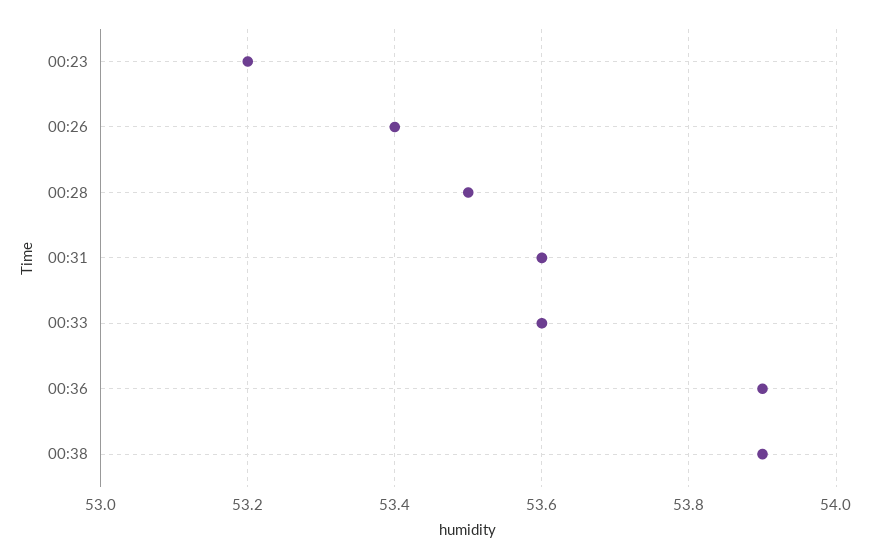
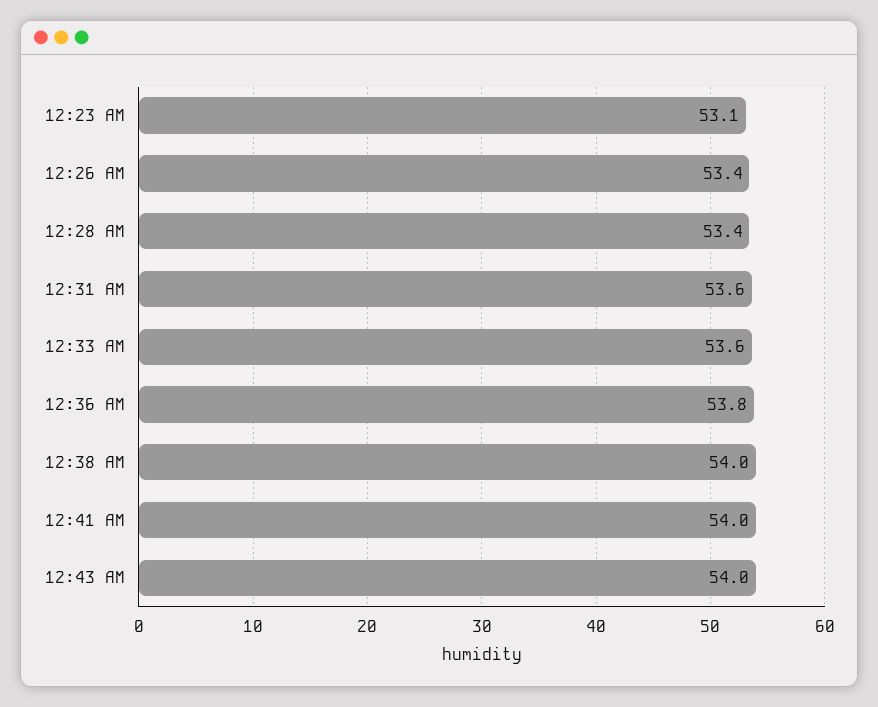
00:23: 53.2 -> 53.1
00:28: 53.5 -> 53.4
00:36: 53.9 -> 53.8
00:38: 53.9 -> 54
12:41 AM: none -> 54
12:43 AM: none -> 54

